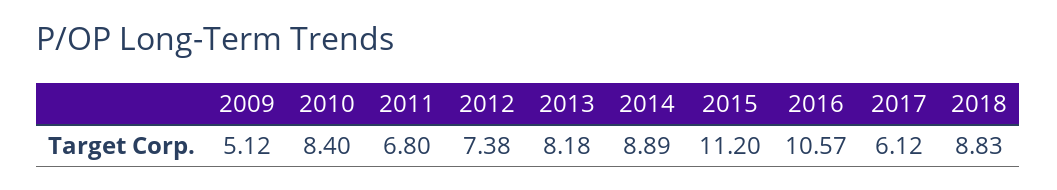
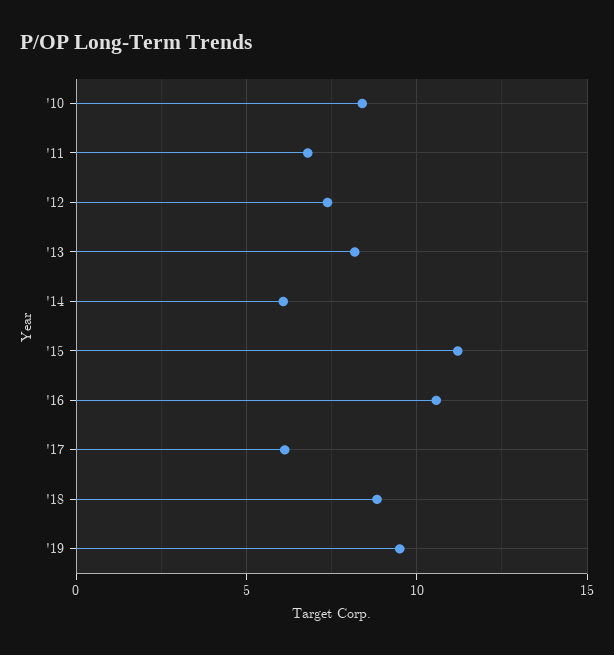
2009: 5.12 -> none
2014: 8.89 -> 6
'19: none -> 9.5

